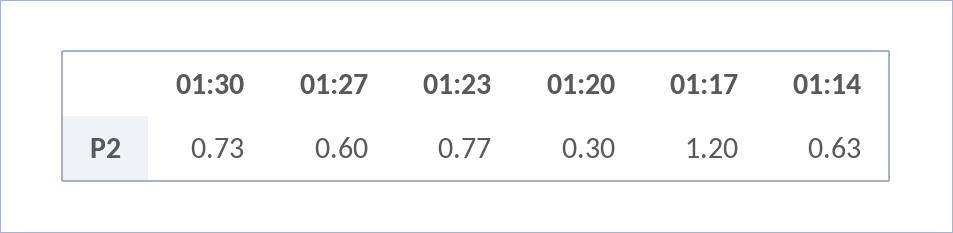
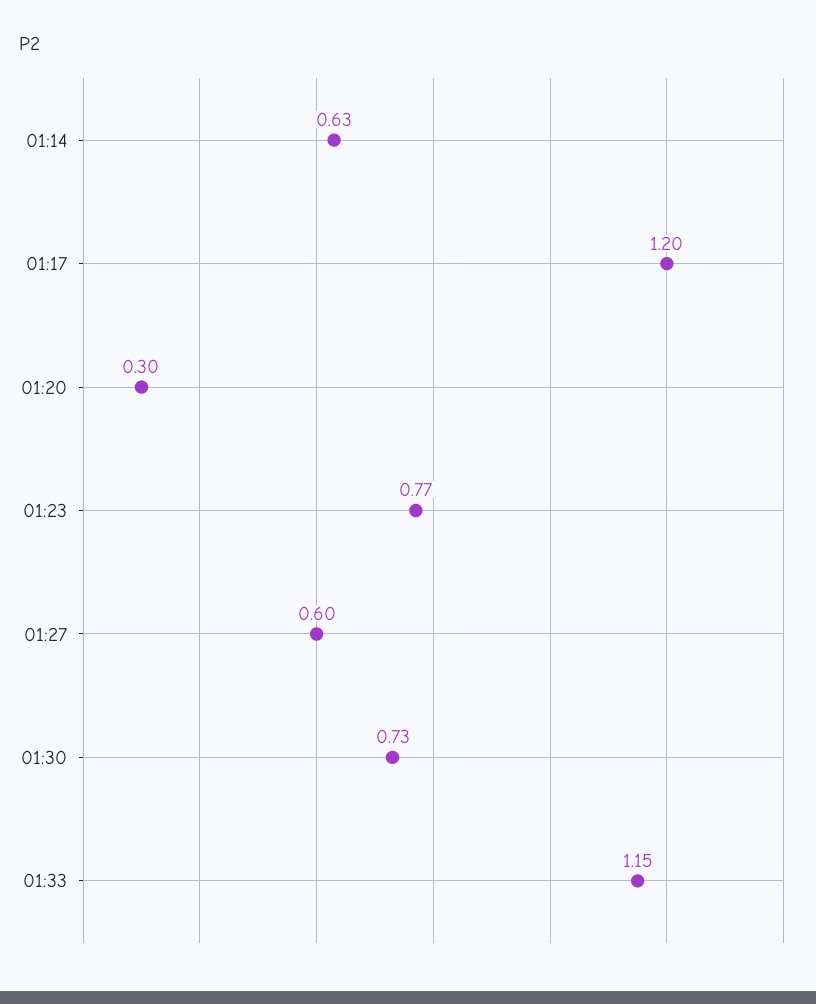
01:33: none -> 1.15

